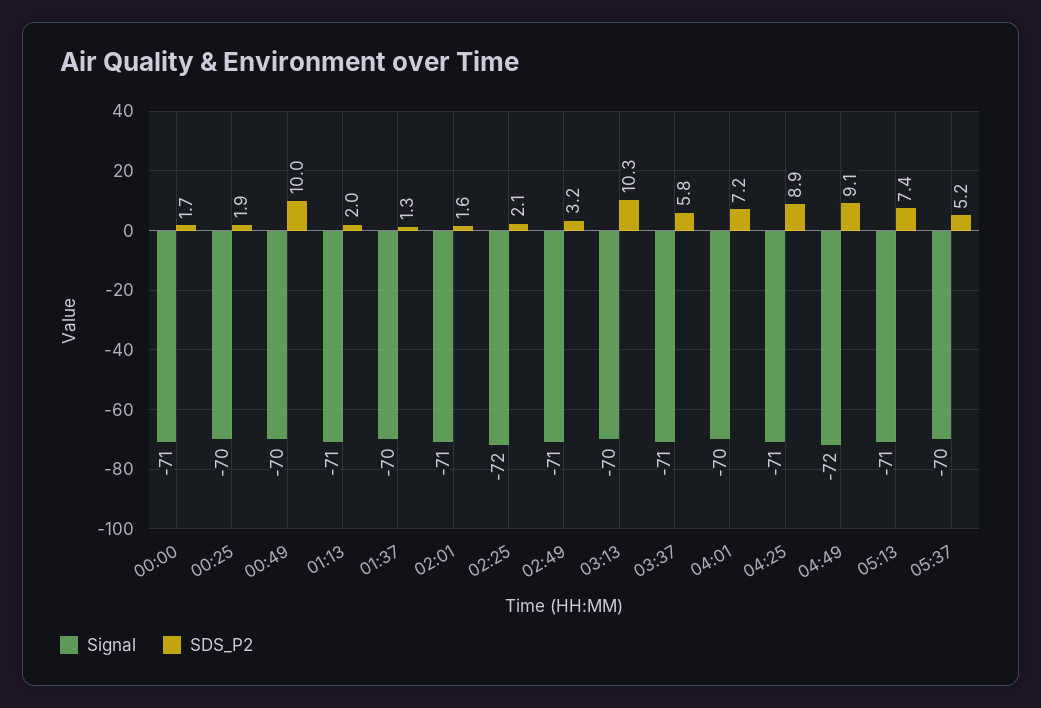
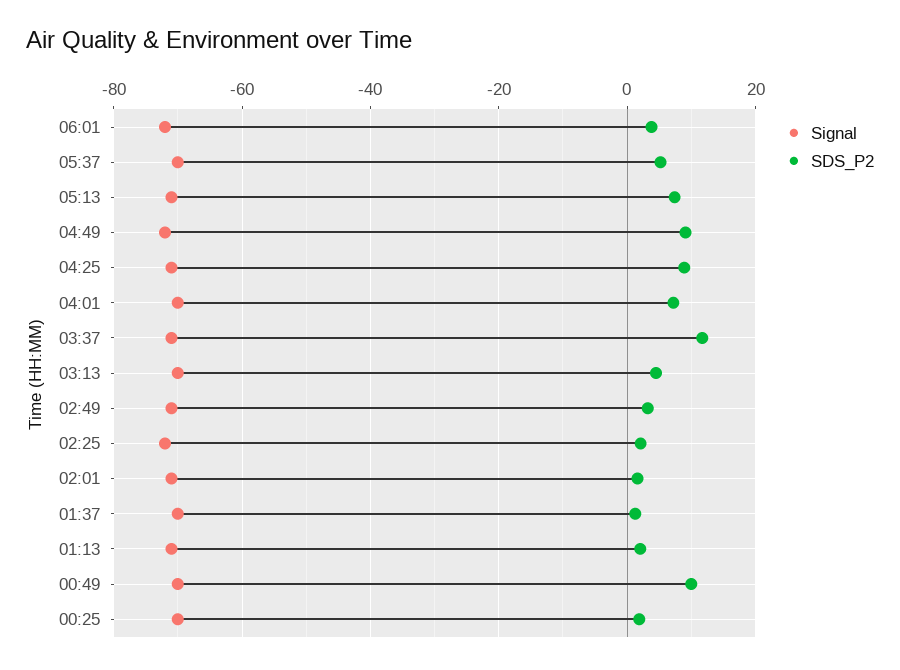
Signal, 00:00: -71 -> none
SDS_P2, 00:00: 1.7 -> none
SDS_P2, 03:13: 10.3 -> 4
SDS_P2, 03:37: 5.8 -> 12
Signal, 06:01: none -> -72
SDS_P2, 06:01: none -> 4

